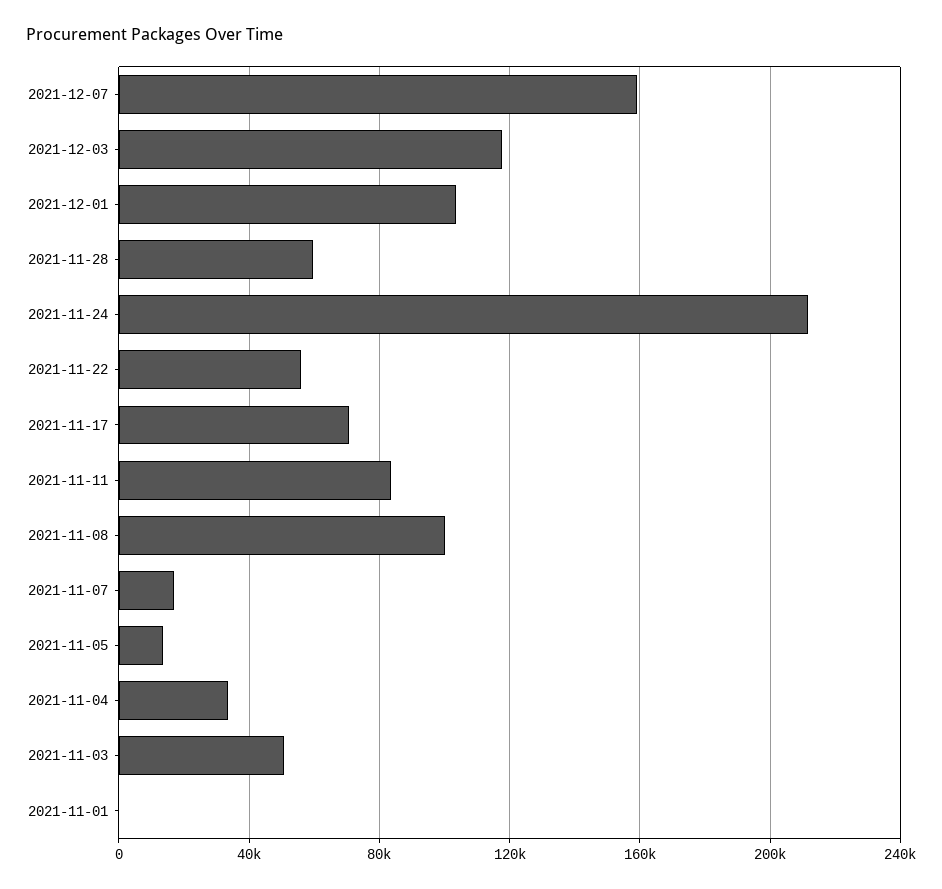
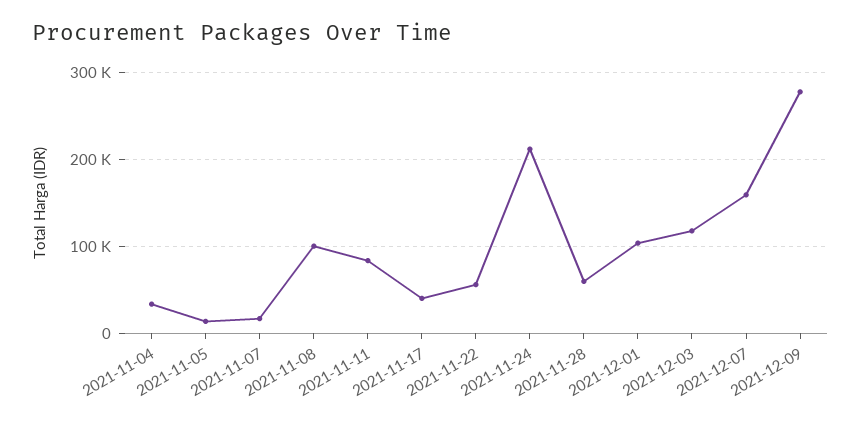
2021-11-17: 70000 -> 40000
2021-11-03: 50000 -> none
2021-11-01: 0 -> none
2021-12-09: none -> 280000

